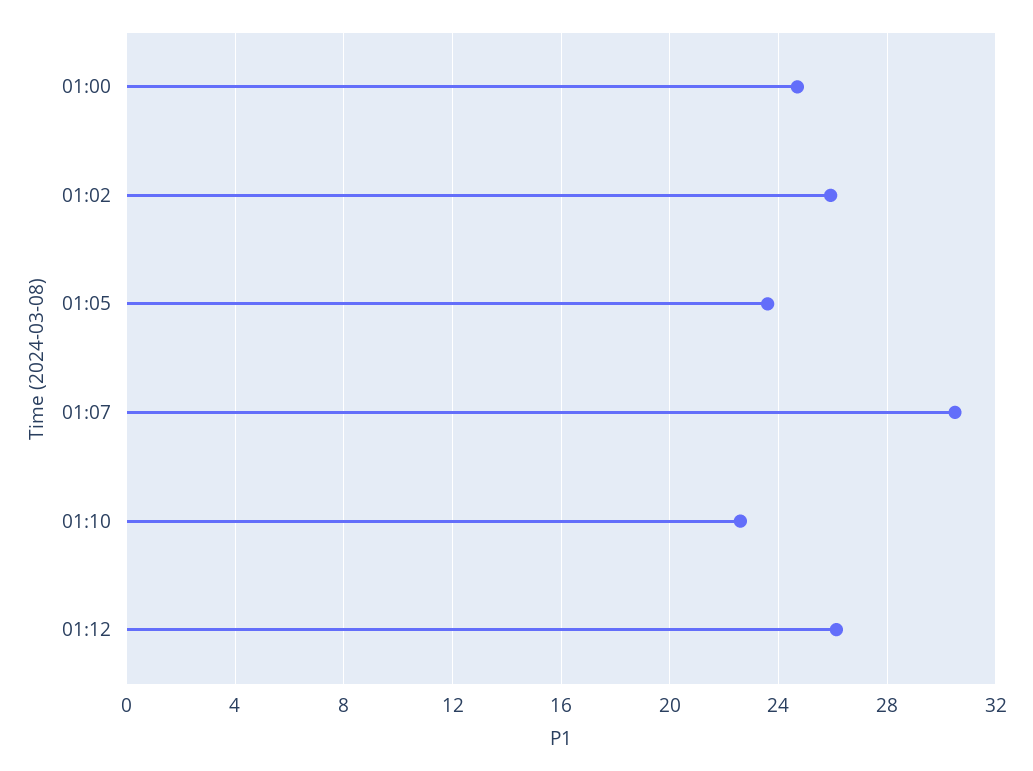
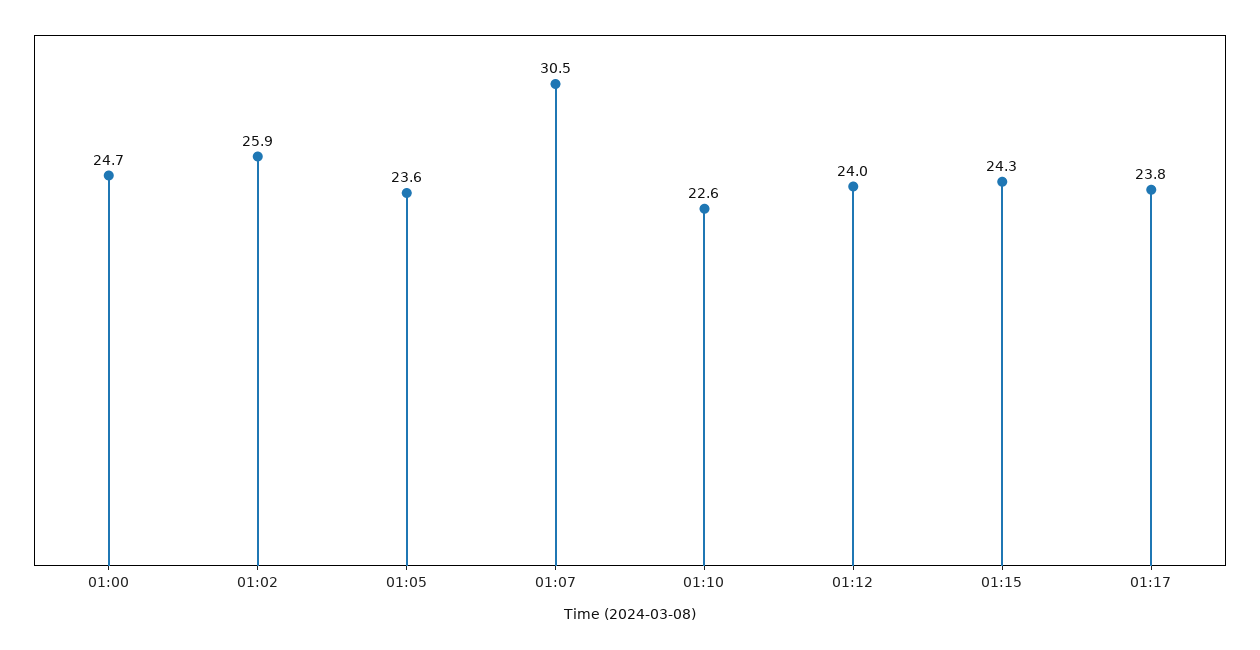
01:12: 26 -> 24
01:15: none -> 24.3
01:17: none -> 23.8

